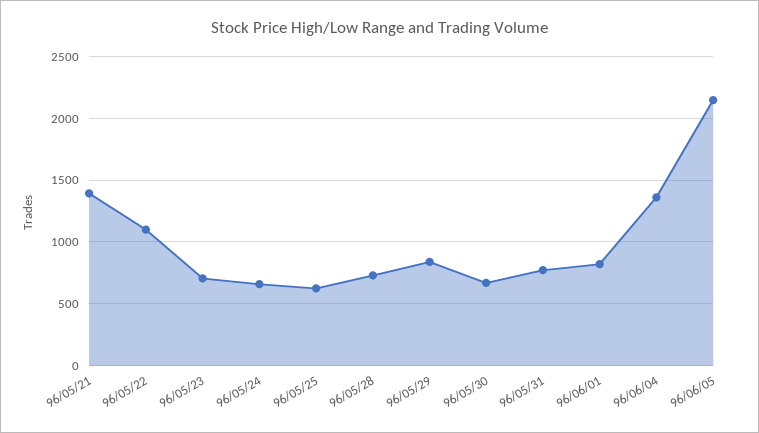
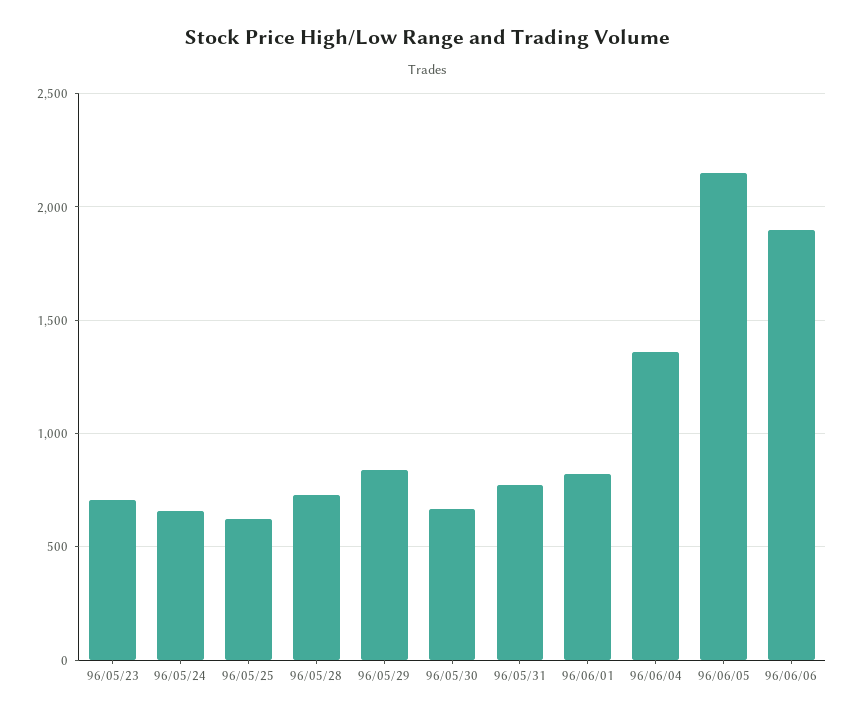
96/05/21: 1400 -> none
96/05/22: 1100 -> none
96/06/06: none -> 1900

